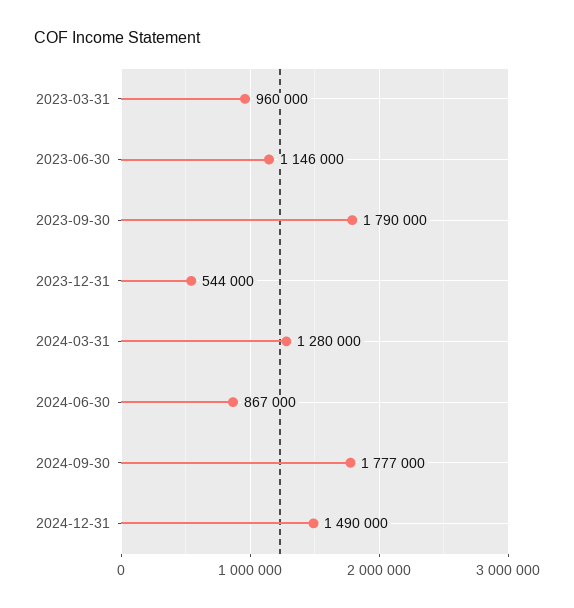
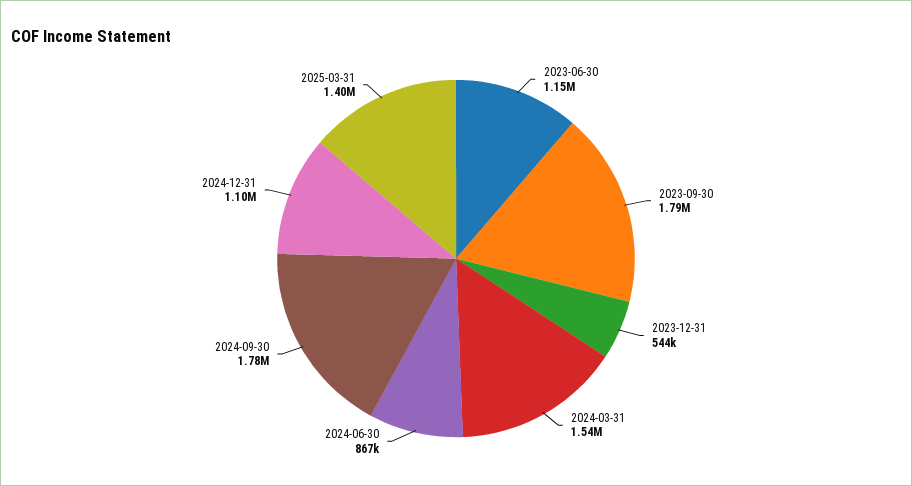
2023-03-31: 960000 -> none
2024-03-31: 1280000 -> 1540000
2024-12-31: 1490000 -> 1100000
2025-03-31: none -> 1400000

